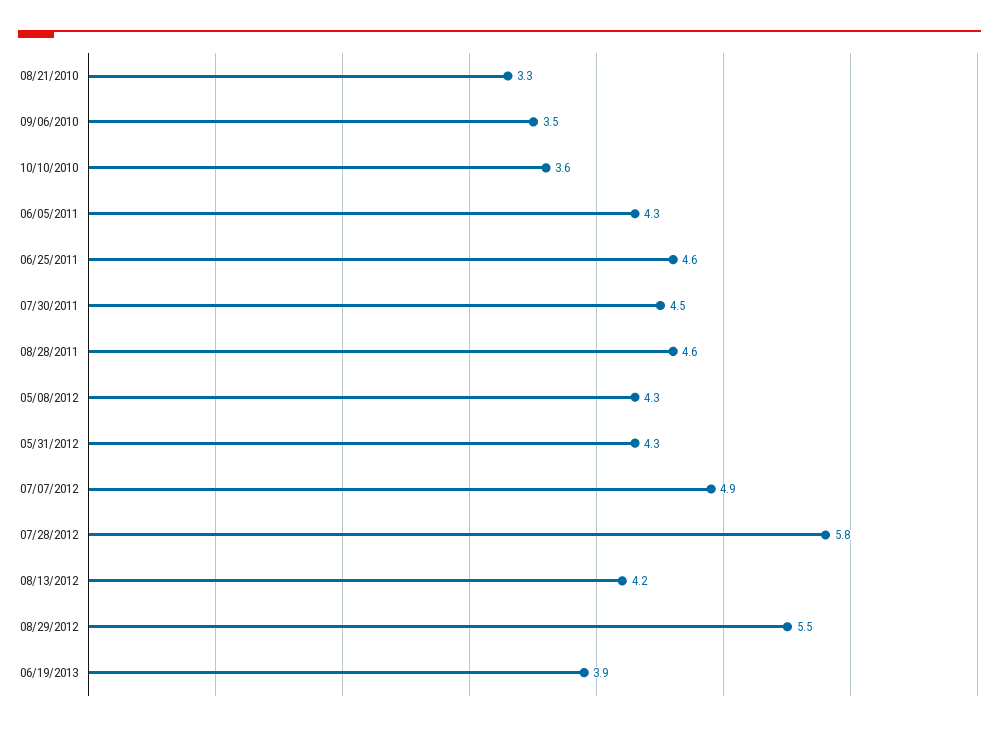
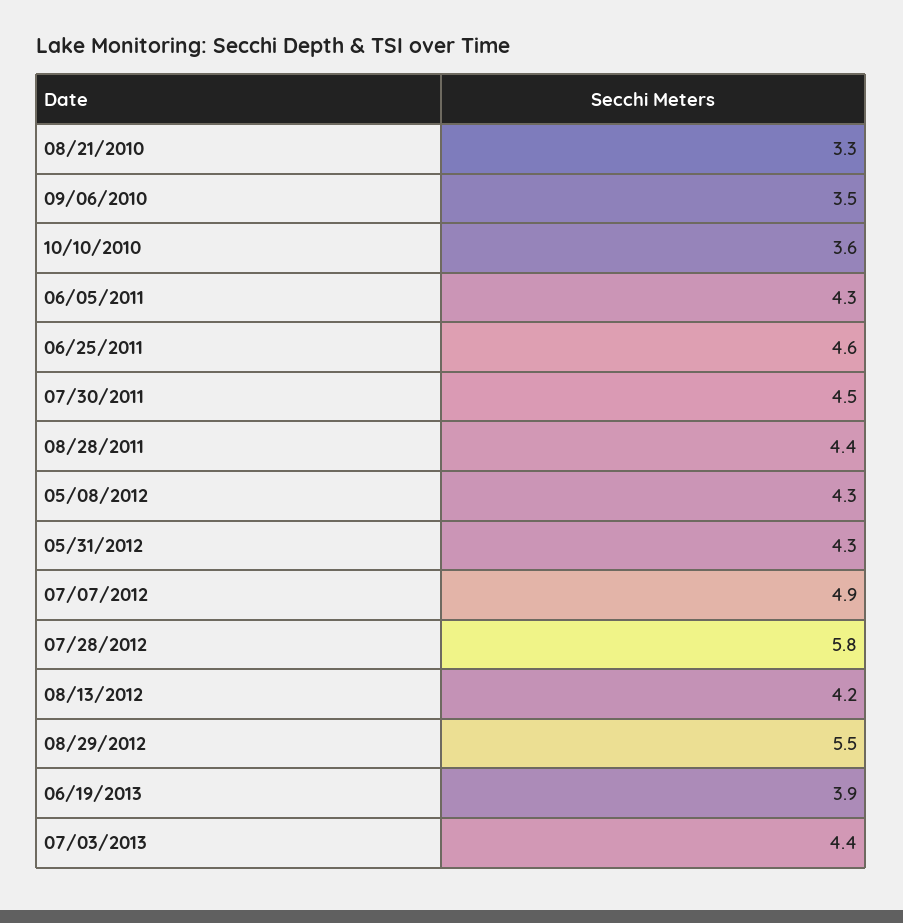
08/28/2011: 4.6 -> 4.4
07/03/2013: none -> 4.4

